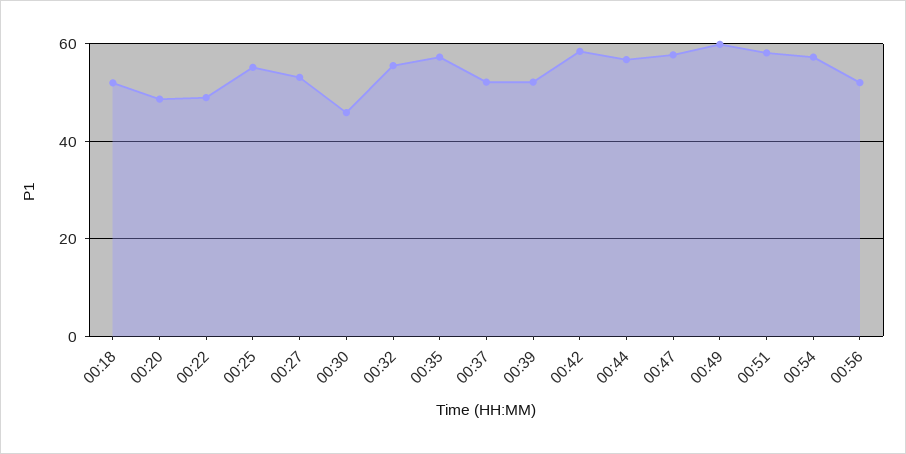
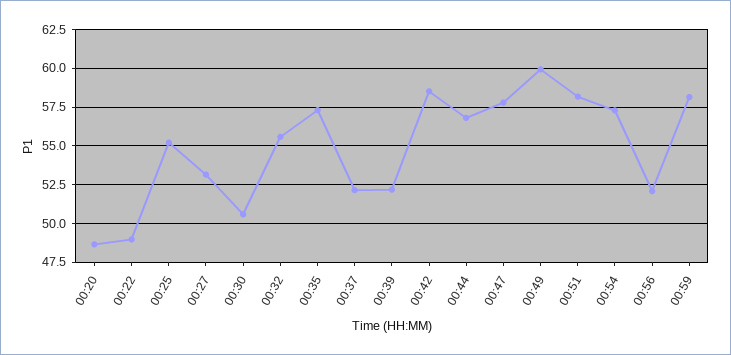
00:18: 52 -> none
00:30: 46 -> 50.5
00:59: none -> 58

